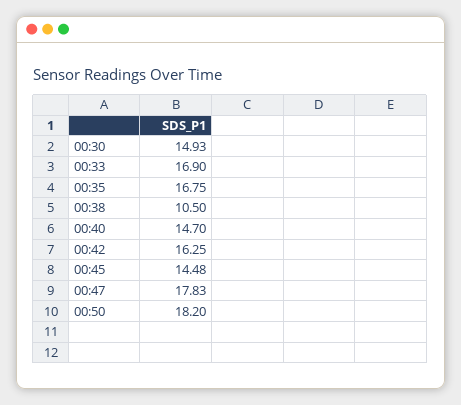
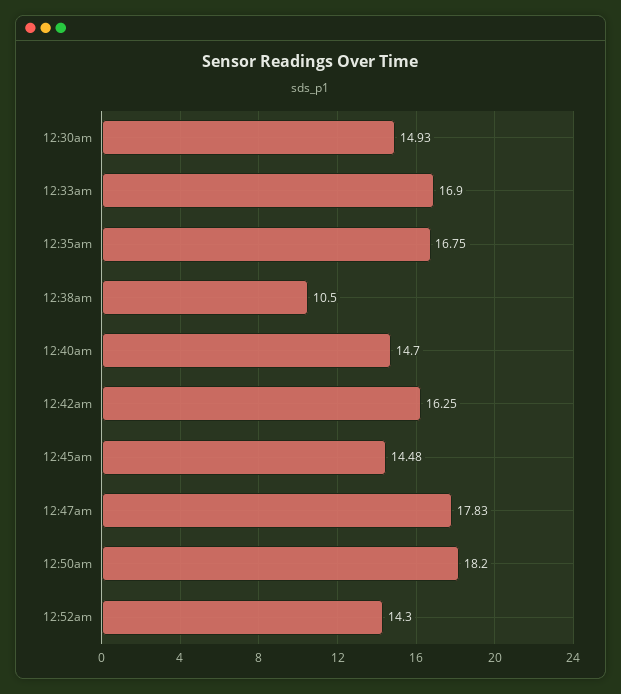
12:52am: none -> 14.3

